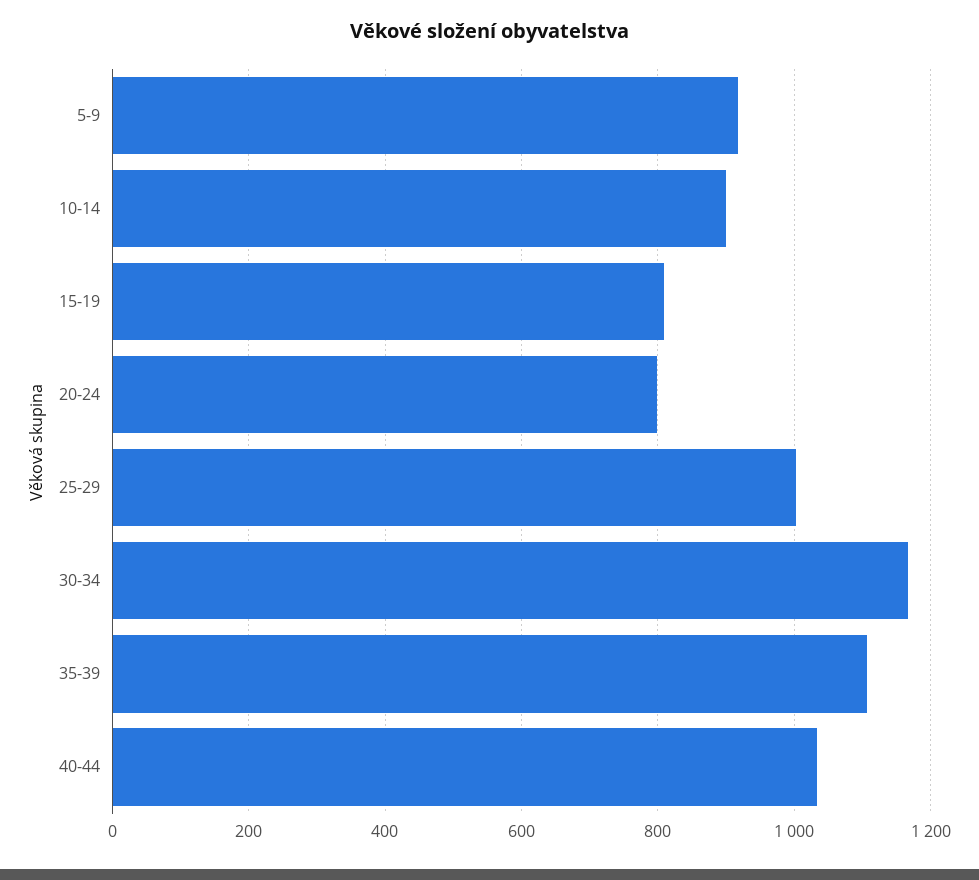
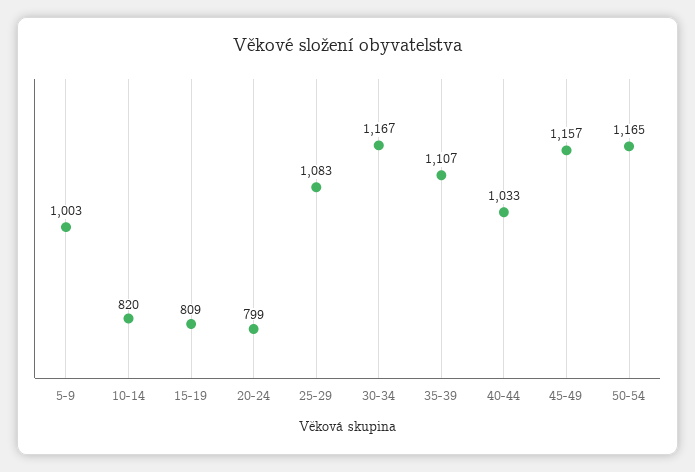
5-9: 920 -> 1003
10-14: 900 -> 820
25-29: 1000 -> 1083
45-49: none -> 1157
50-54: none -> 1165

